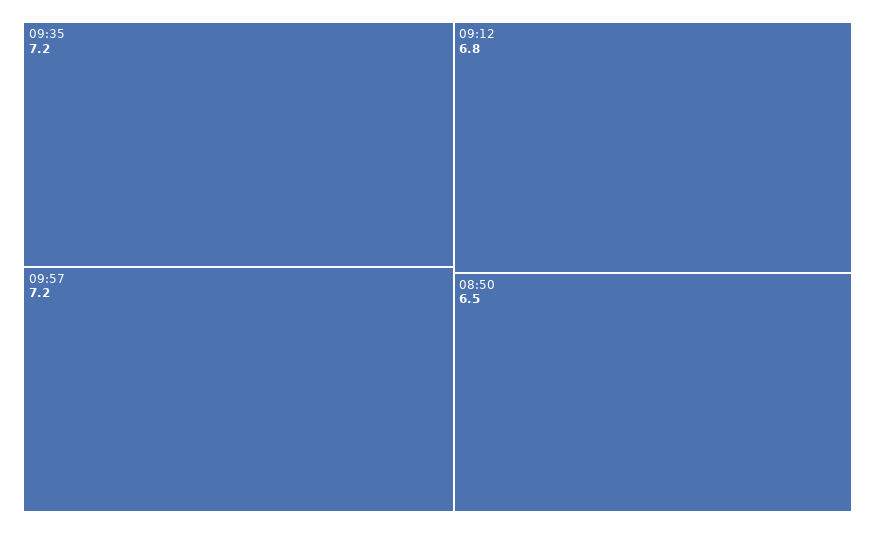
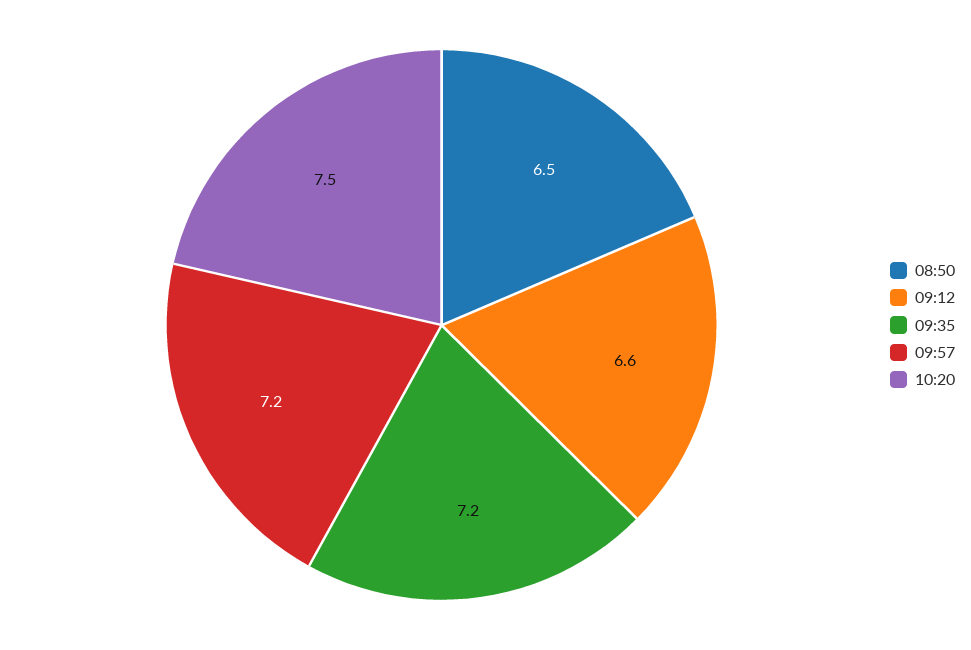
09:12: 6.8 -> 6.6
10:20: none -> 7.5

